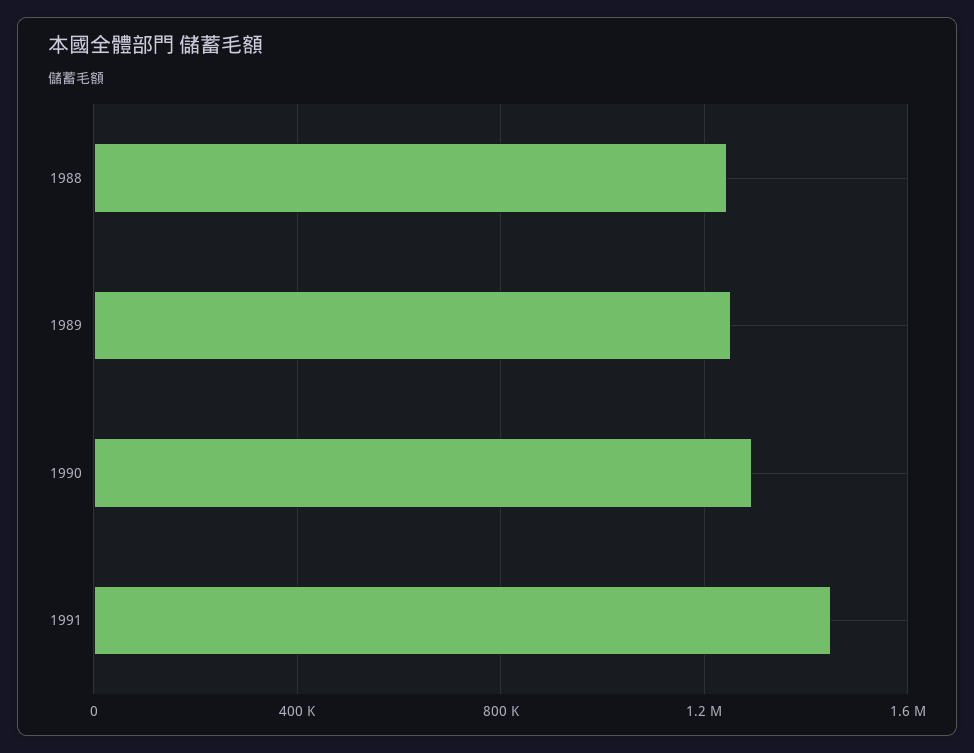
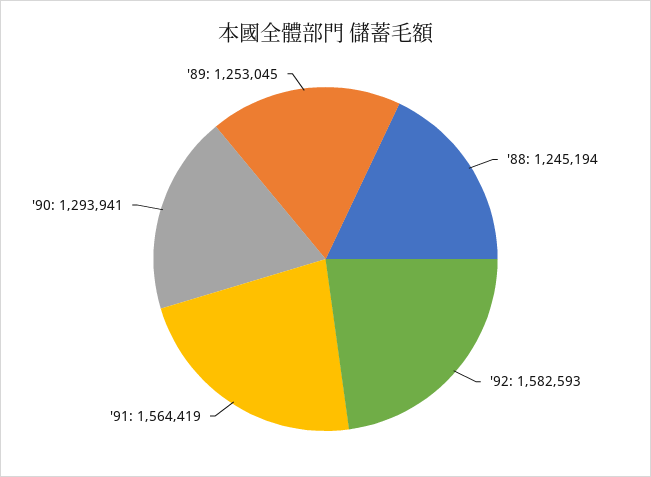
1991: 1450000 -> 1564419
'92: none -> 1582593

